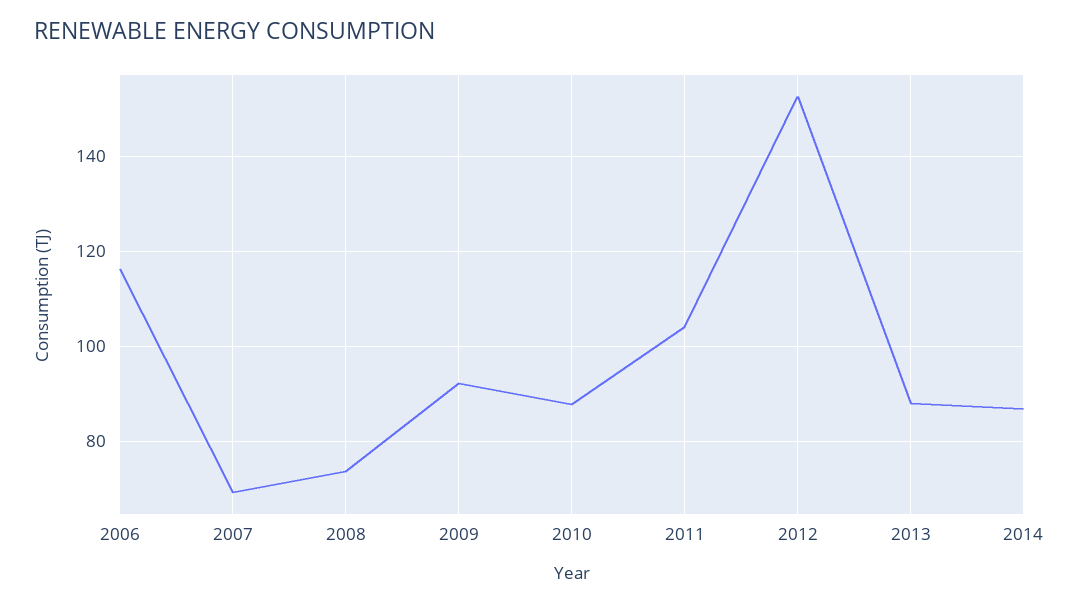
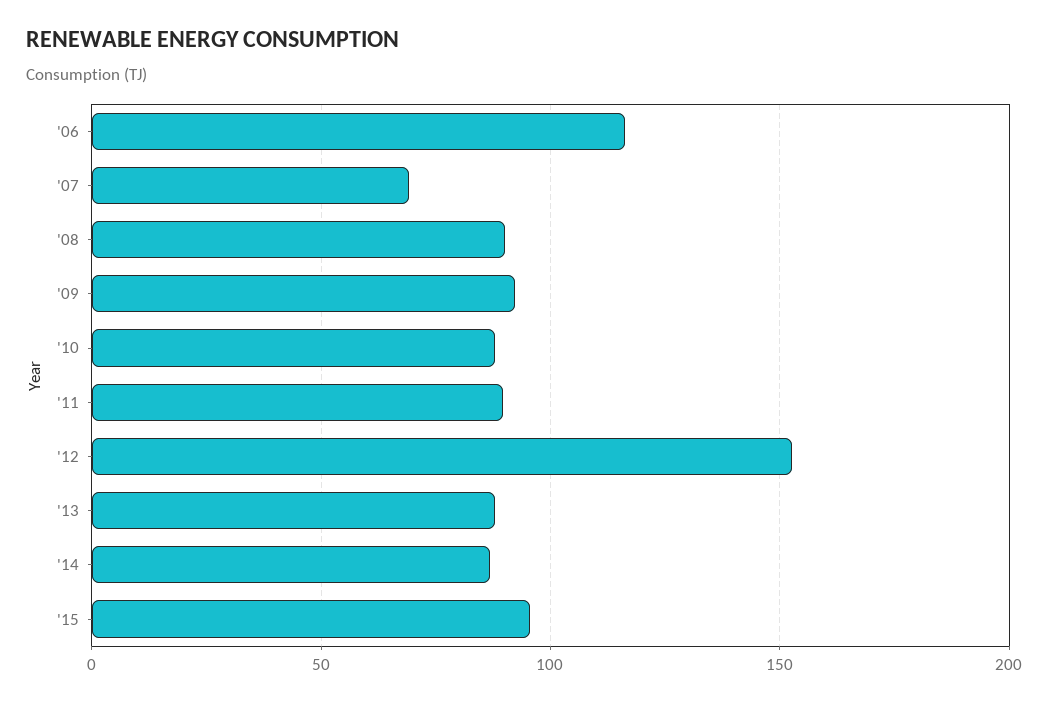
2008: 74 -> 90
2011: 104 -> 90
'15: none -> 95

